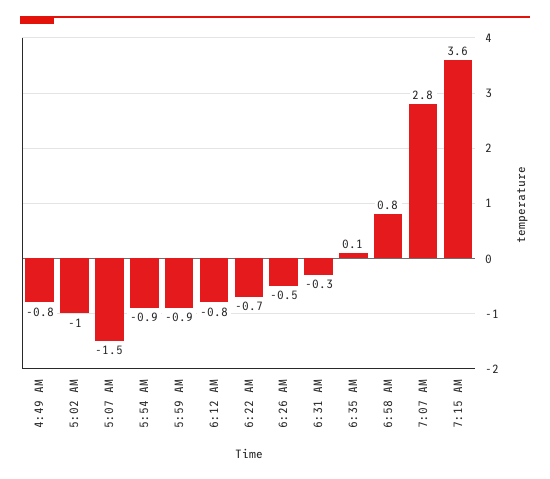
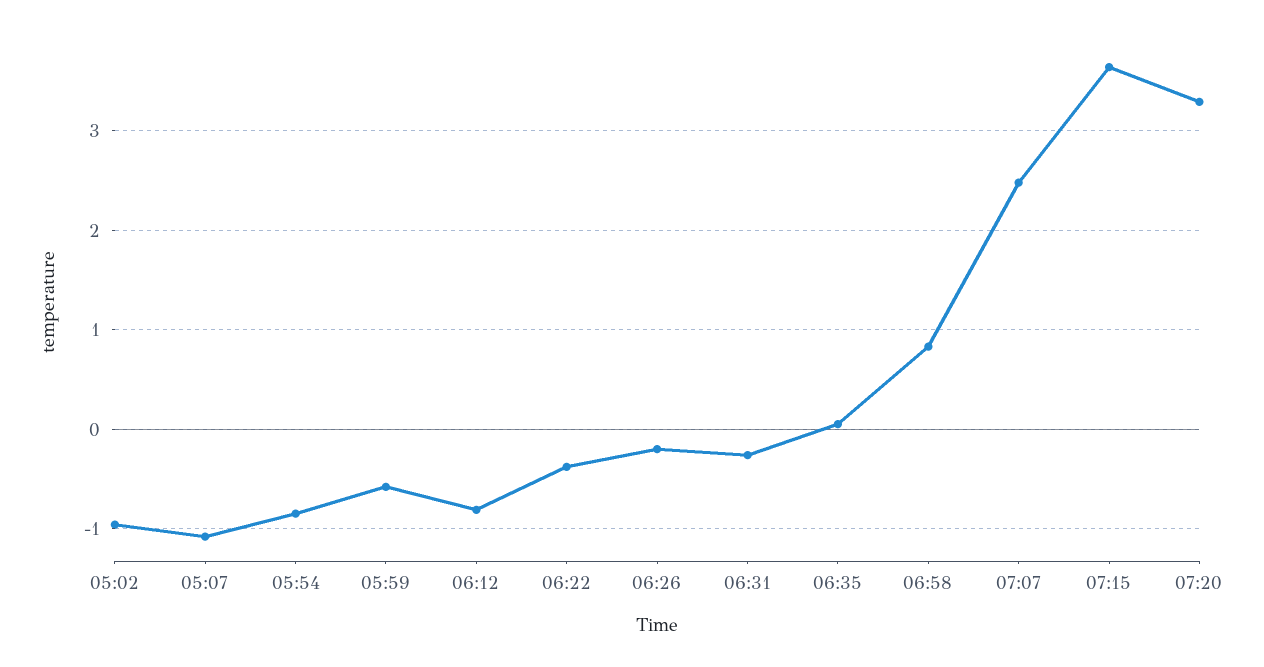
4:49 AM: -0.8 -> none
5:07 AM: -1.5 -> -1.1
5:59 AM: -0.9 -> -0.6
6:22 AM: -0.7 -> -0.4
6:26 AM: -0.5 -> -0.2
7:07 AM: 2.8 -> 2.5
07:20: none -> 3.3

